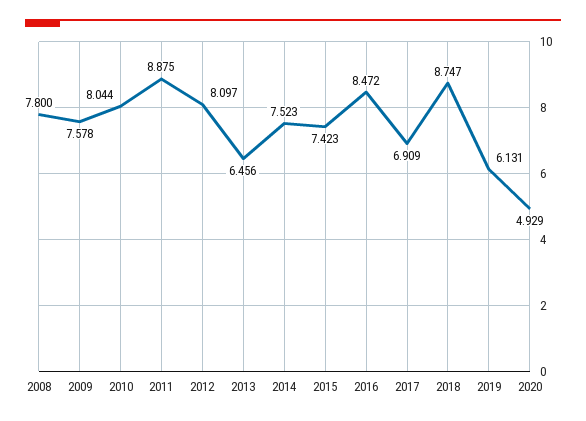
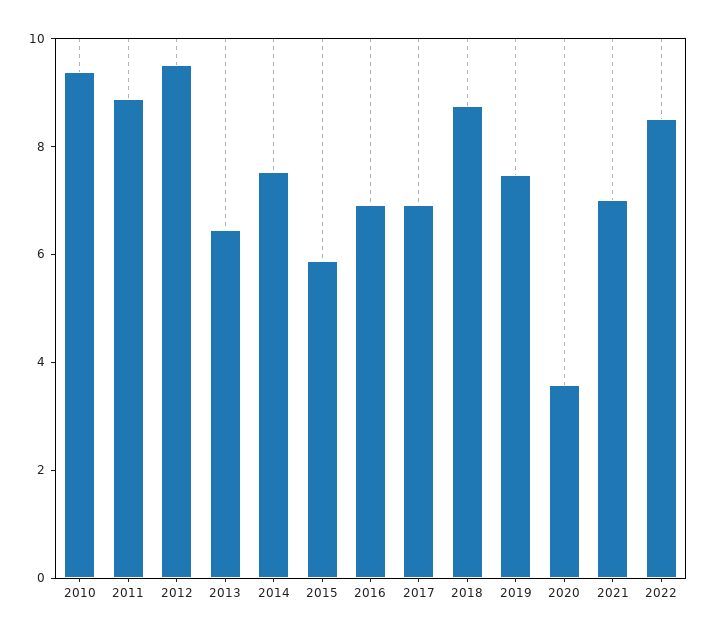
2008: 7.8 -> none
2009: 7.578 -> none
2010: 8.044 -> 9.5
2012: 8.097 -> 9.5
2015: 7.423 -> 6
2016: 8.472 -> 7
2019: 6.131 -> 7.5
2020: 4.929 -> 3.5
2021: none -> 7
2022: none -> 8.5

